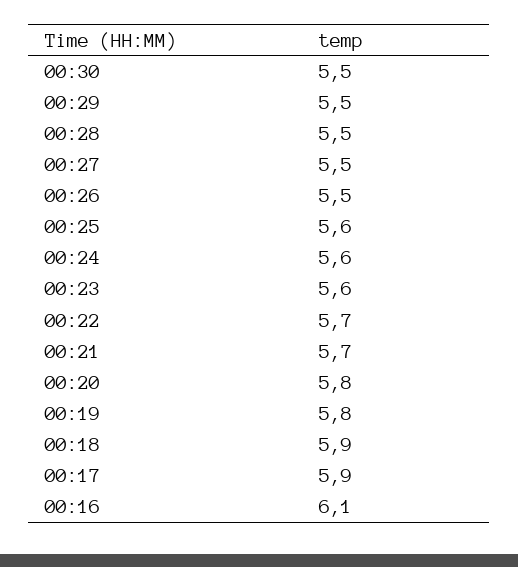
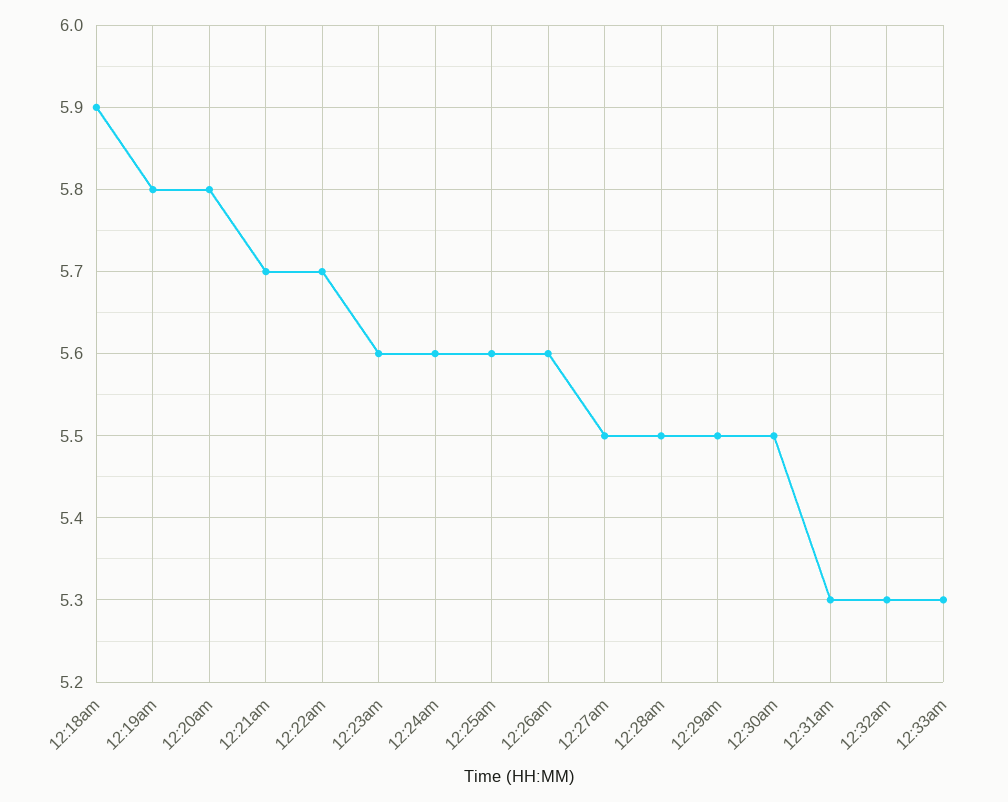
00:26: 5.5 -> 5.6
00:17: 5.9 -> none
00:16: 6.1 -> none
12:31am: none -> 5.3
12:32am: none -> 5.3
12:33am: none -> 5.3

